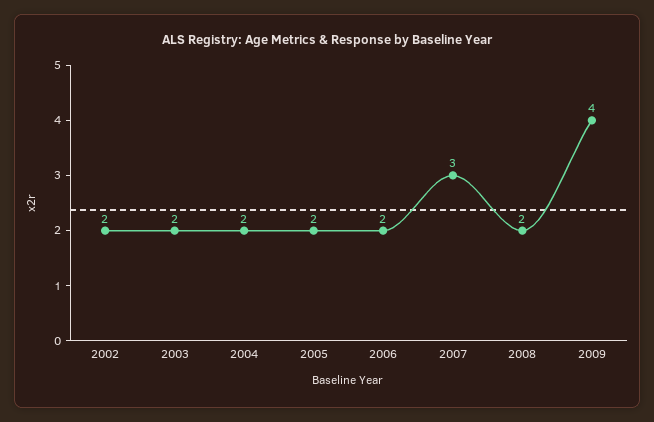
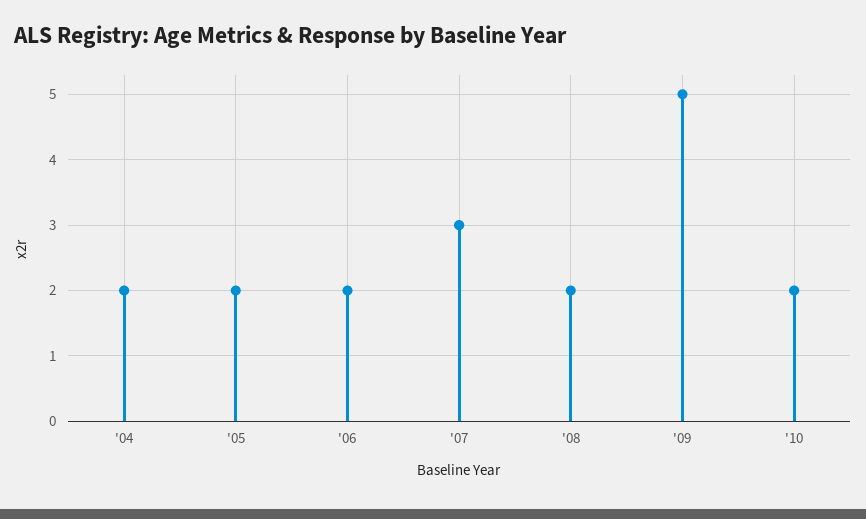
2002: 2 -> none
2003: 2 -> none
2009: 4 -> 5
'10: none -> 2

